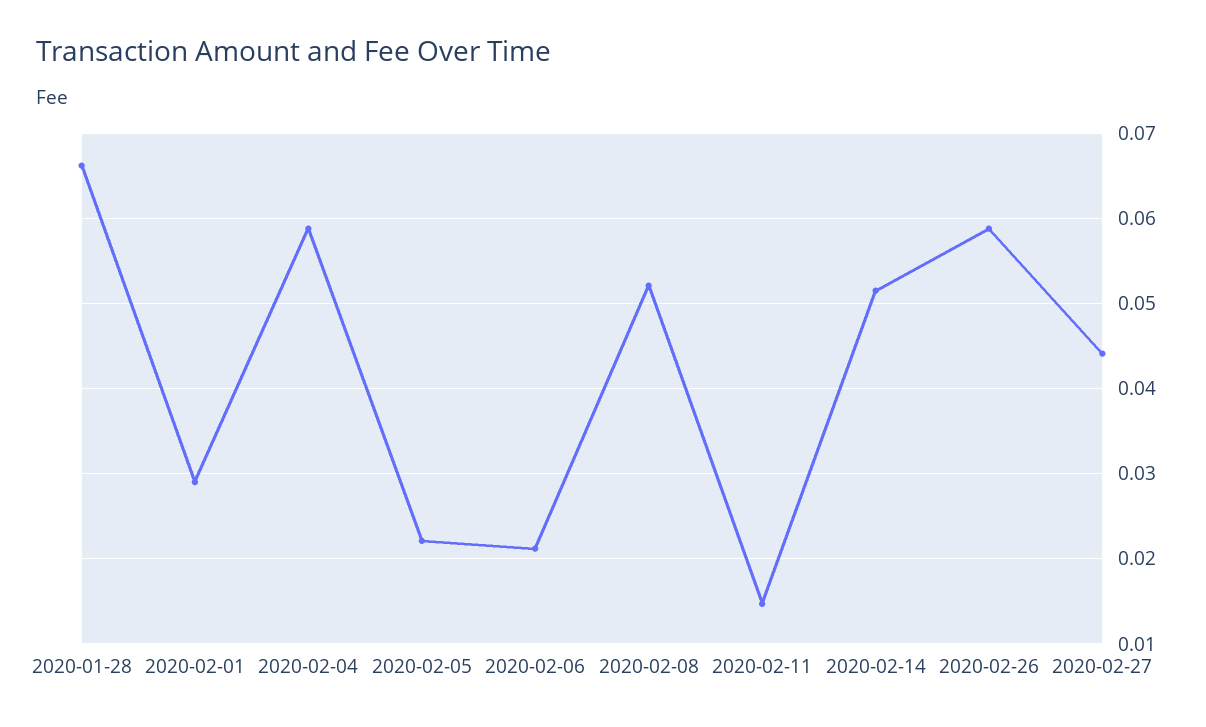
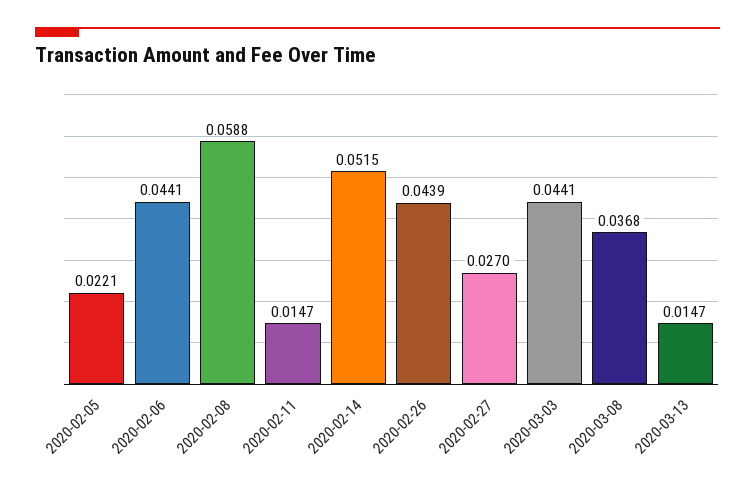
2020-01-28: 0.066 -> none
2020-02-01: 0.029 -> none
2020-02-04: 0.059 -> none
2020-02-06: 0.021 -> 0.0441
2020-02-08: 0.052 -> 0.0588
2020-02-26: 0.059 -> 0.0439
2020-02-27: 0.044 -> 0.027
2020-03-03: none -> 0.0441
2020-03-08: none -> 0.0368
2020-03-13: none -> 0.0147

